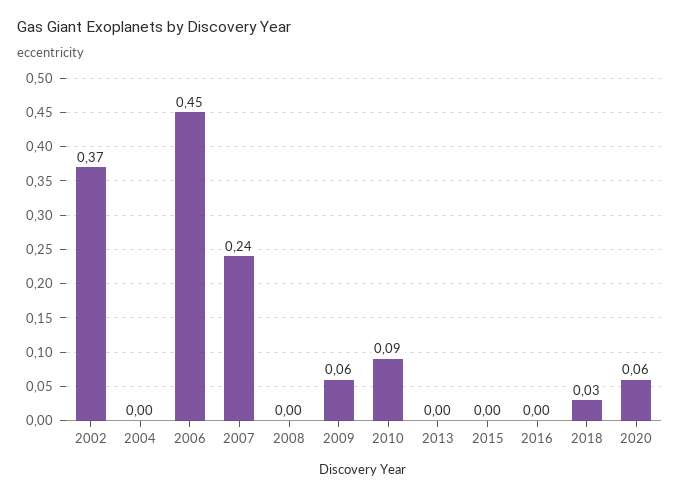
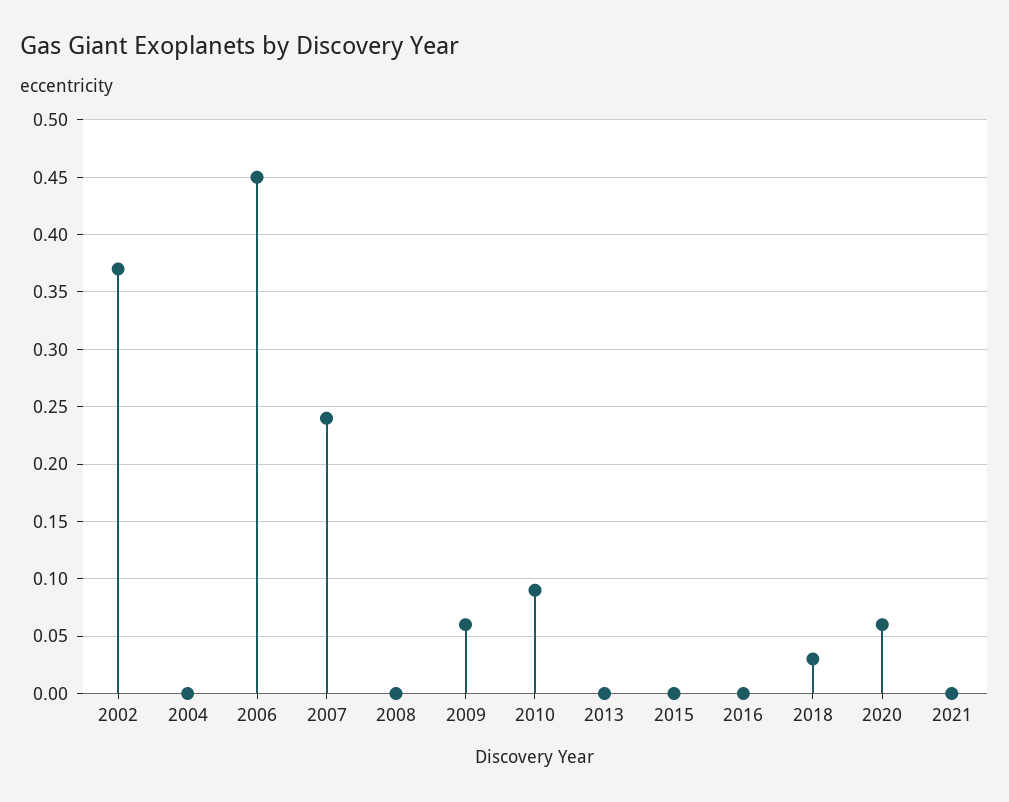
2021: none -> 0

